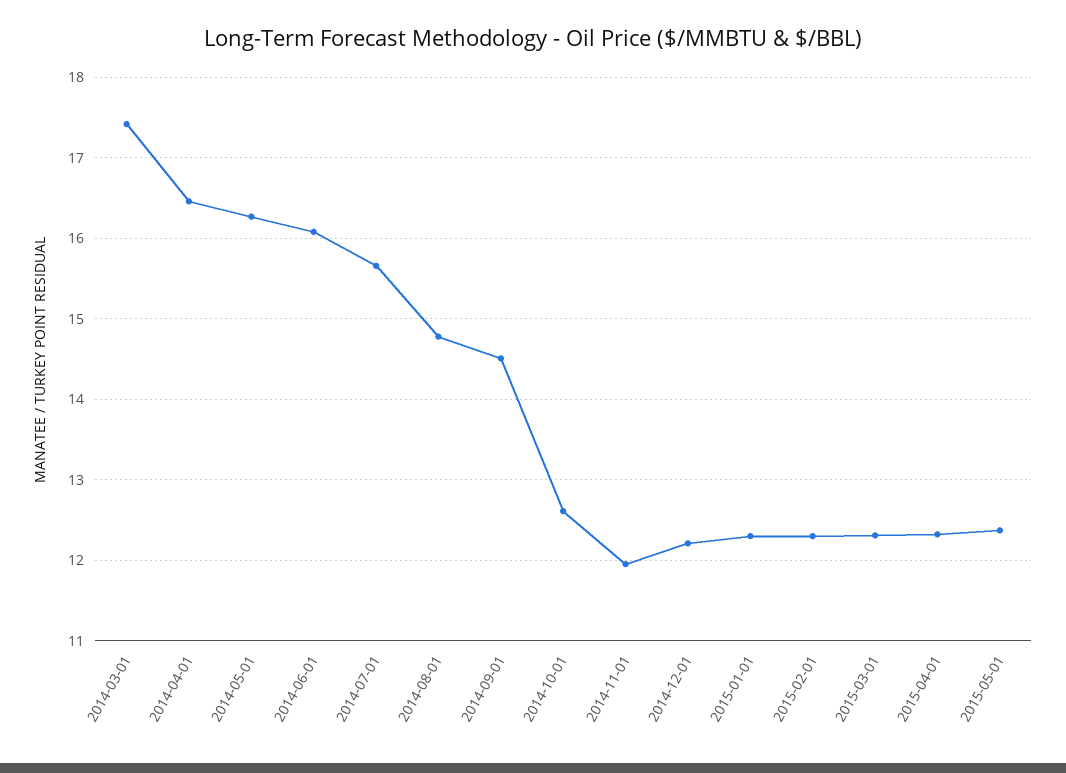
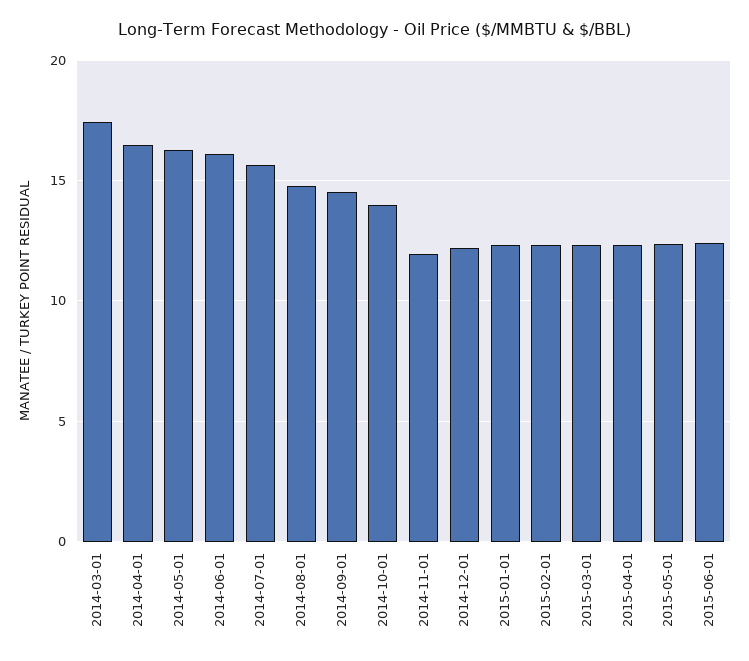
2014-10-01: 12.6 -> 14
2015-06-01: none -> 12.5

